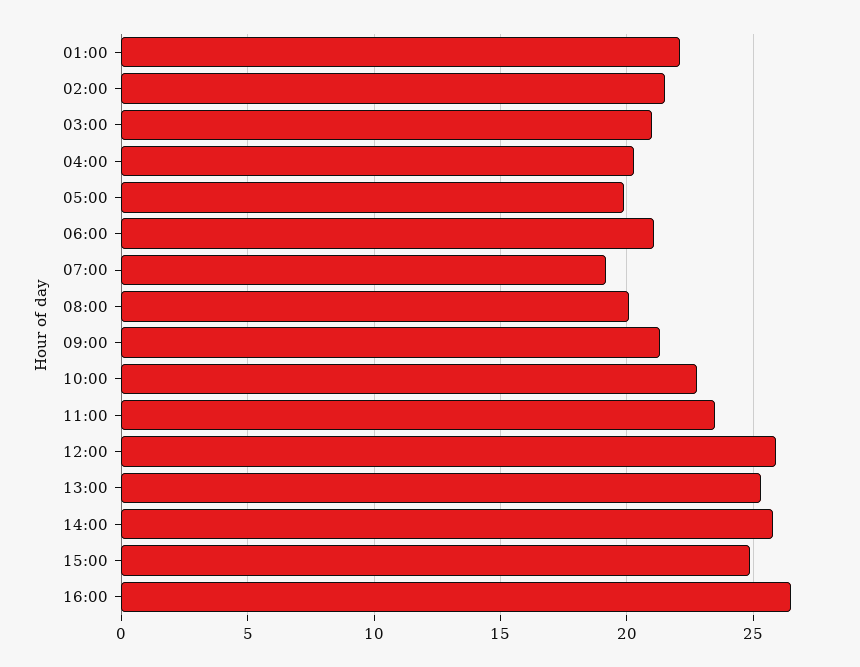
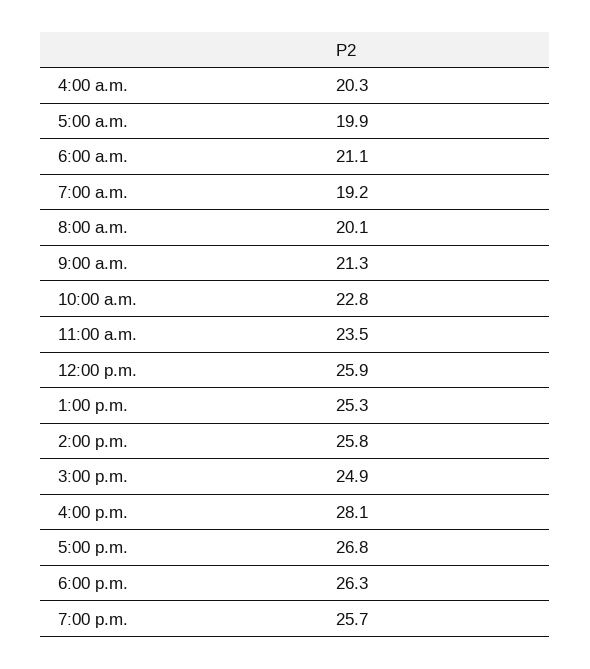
01:00: 22 -> none
02:00: 21.5 -> none
03:00: 21 -> none
16:00: 26.5 -> 28.1
5:00 p.m.: none -> 26.8
6:00 p.m.: none -> 26.3
7:00 p.m.: none -> 25.7

